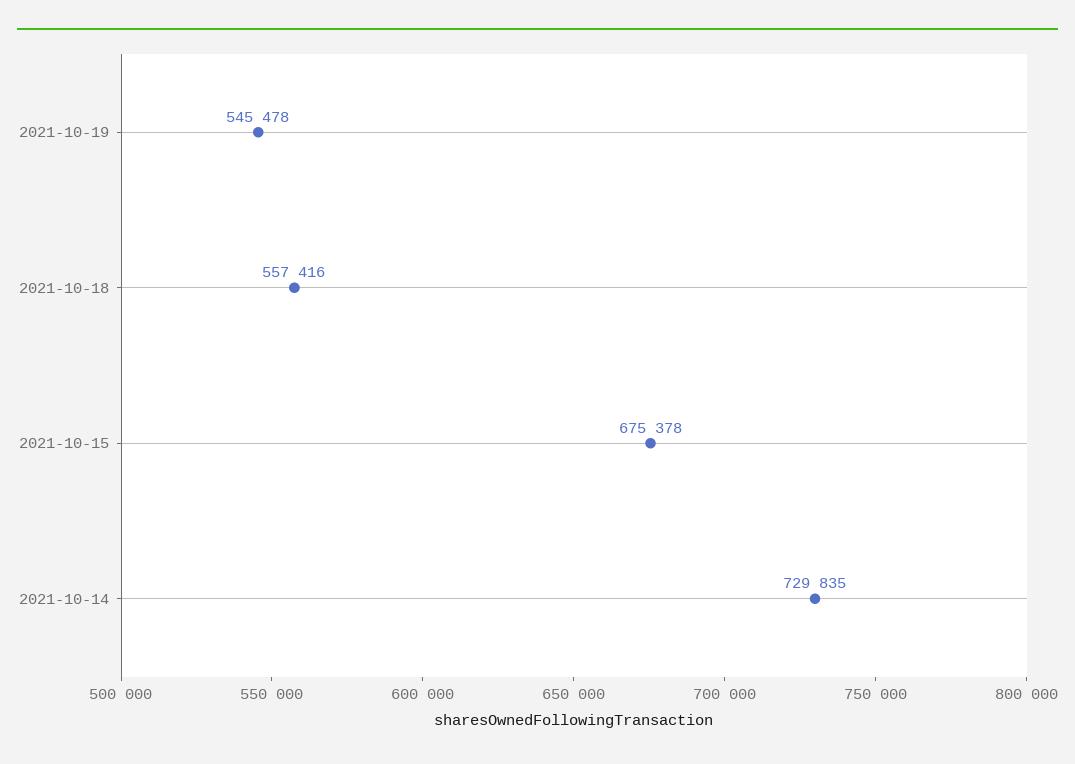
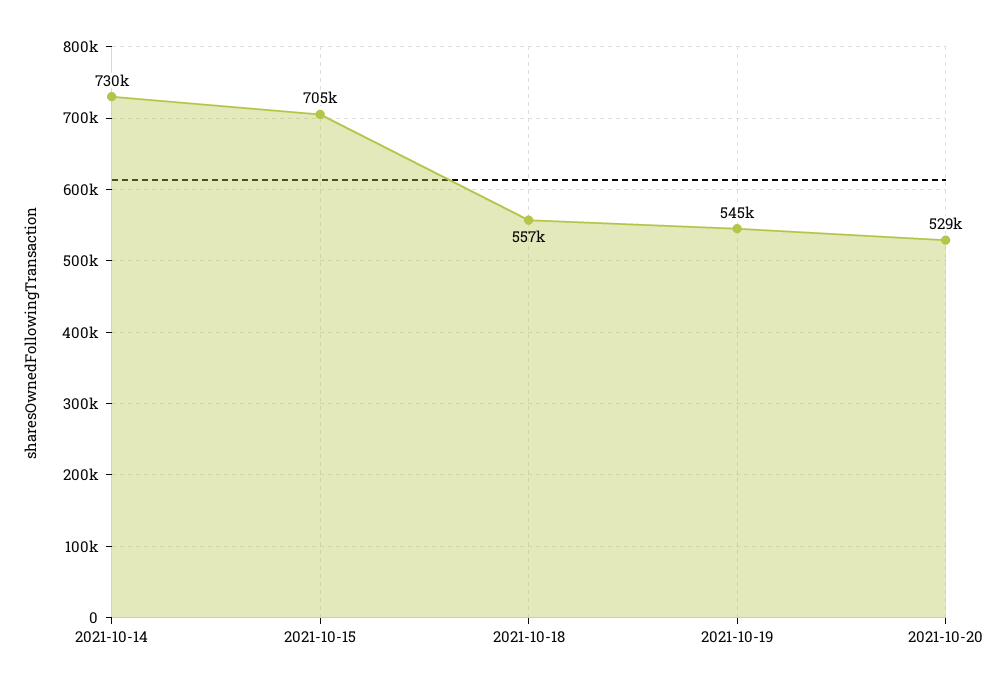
2021-10-15: 675378 -> 705000
2021-10-20: none -> 529000

